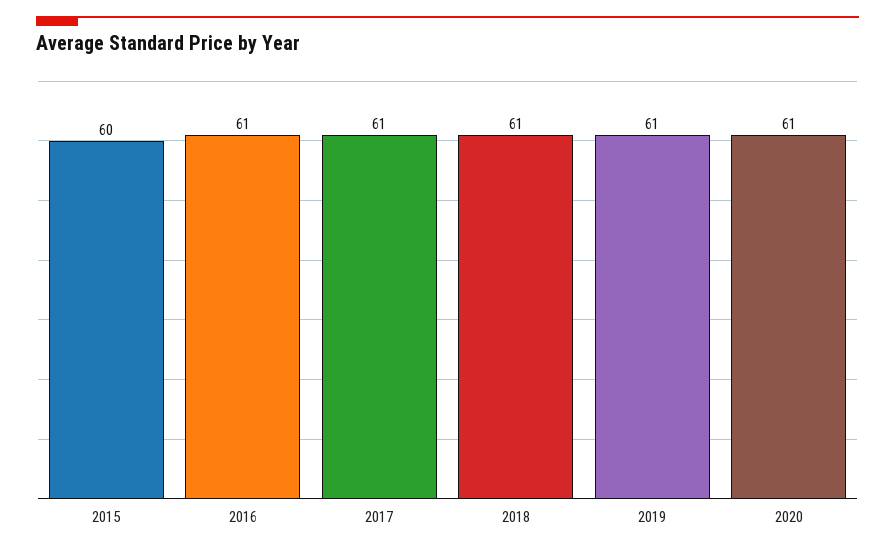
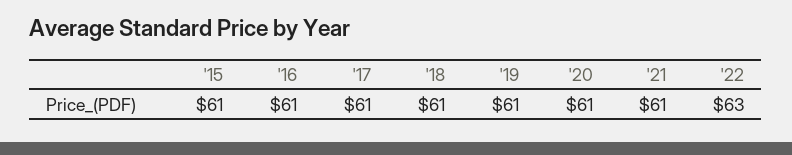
2015: 60 -> 61
'21: none -> 61
'22: none -> 63

